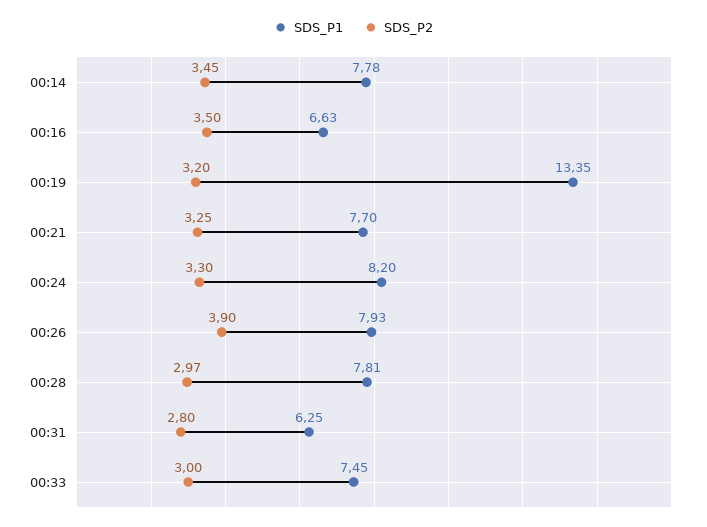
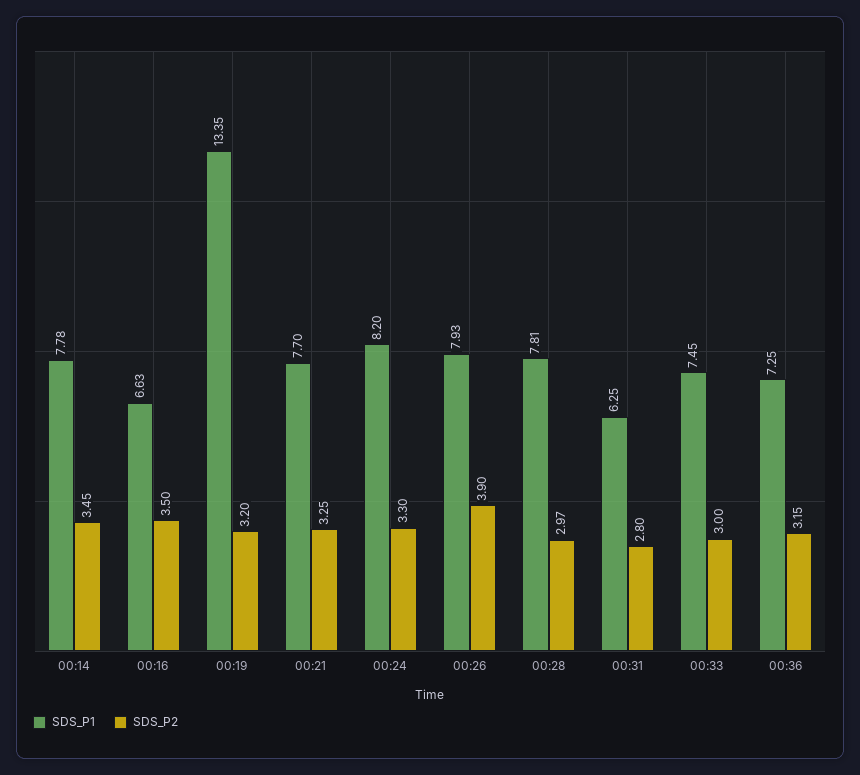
SDS_P1, 00:36: none -> 7.25
SDS_P2, 00:36: none -> 3.15

